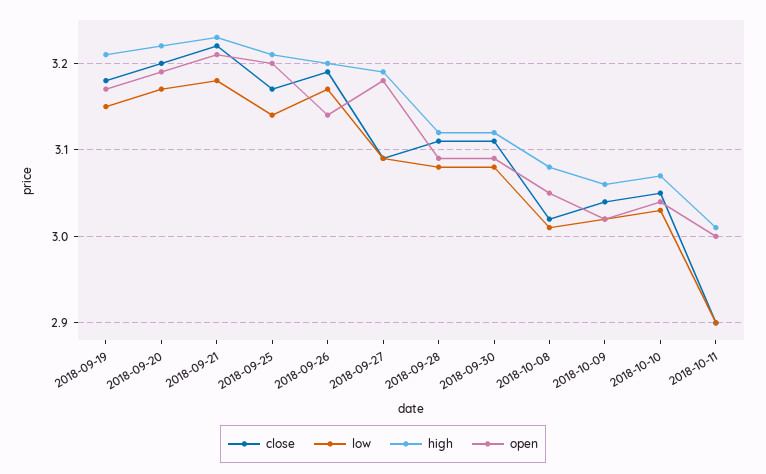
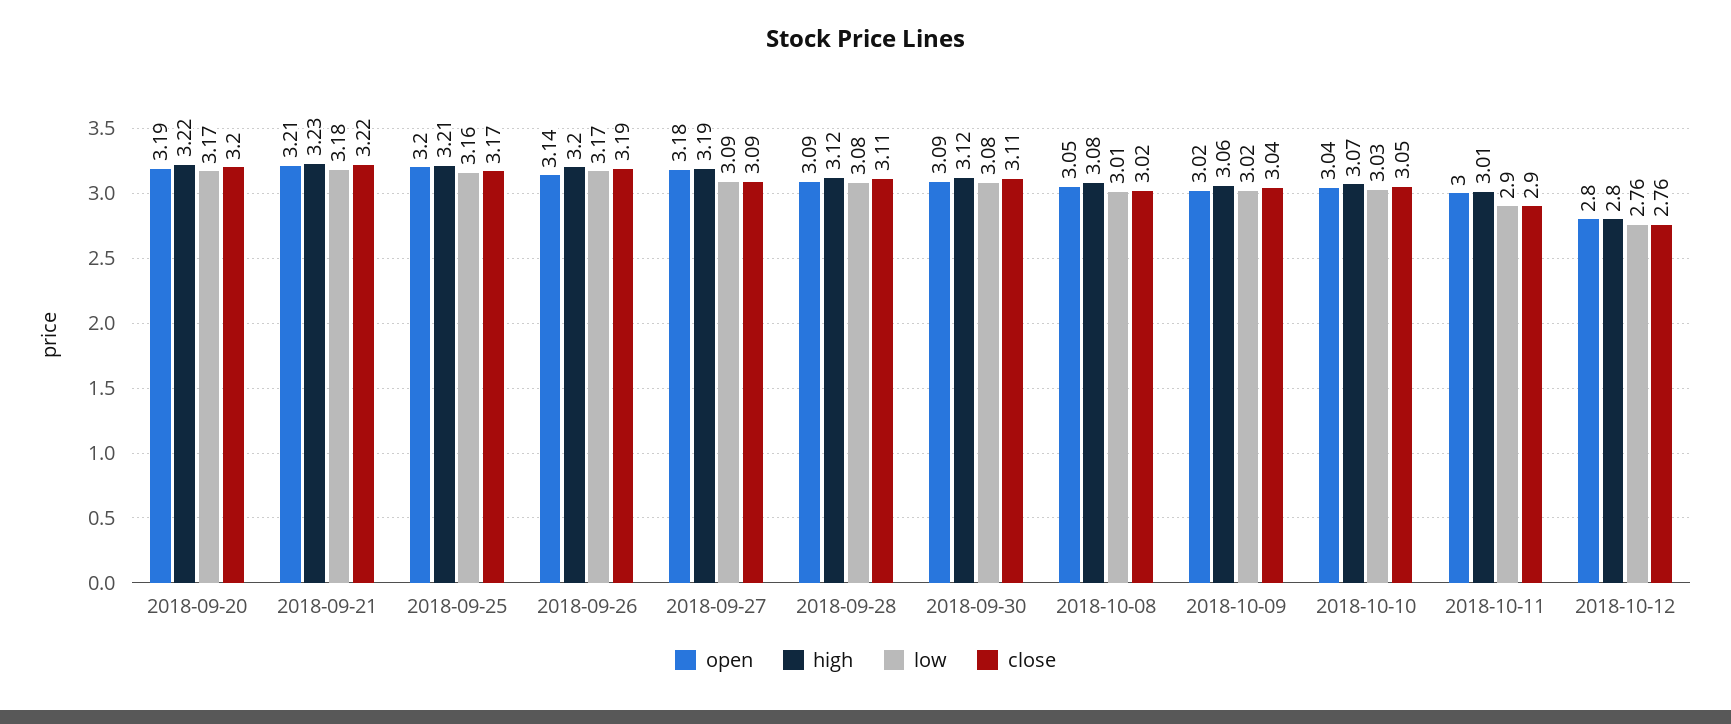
close, 2018-09-19: 3.18 -> none
low, 2018-09-19: 3.15 -> none
high, 2018-09-19: 3.21 -> none
open, 2018-09-19: 3.17 -> none
low, 2018-09-25: 3.14 -> 3.16
open, 2018-10-12: none -> 2.8
high, 2018-10-12: none -> 2.8
low, 2018-10-12: none -> 2.76
close, 2018-10-12: none -> 2.76

